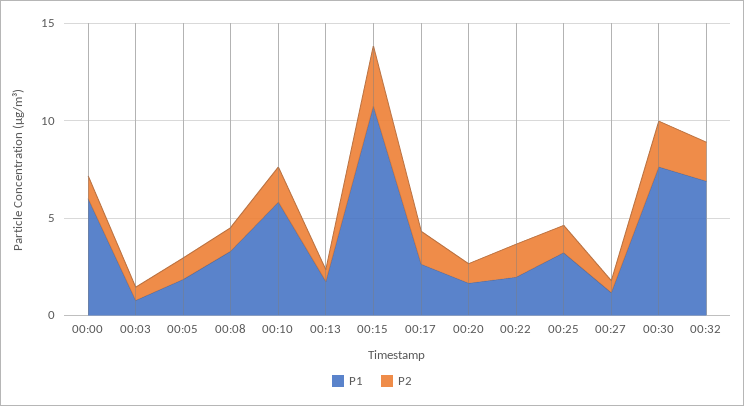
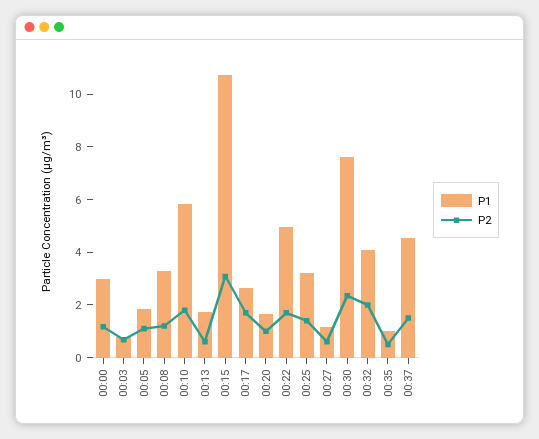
P1, 00:00: 6 -> 3
P1, 00:22: 2 -> 5
P1, 00:32: 7 -> 4
P1, 00:35: none -> 1
P2, 00:35: none -> 0.5
P1, 00:37: none -> 4.5
P2, 00:37: none -> 1.5

